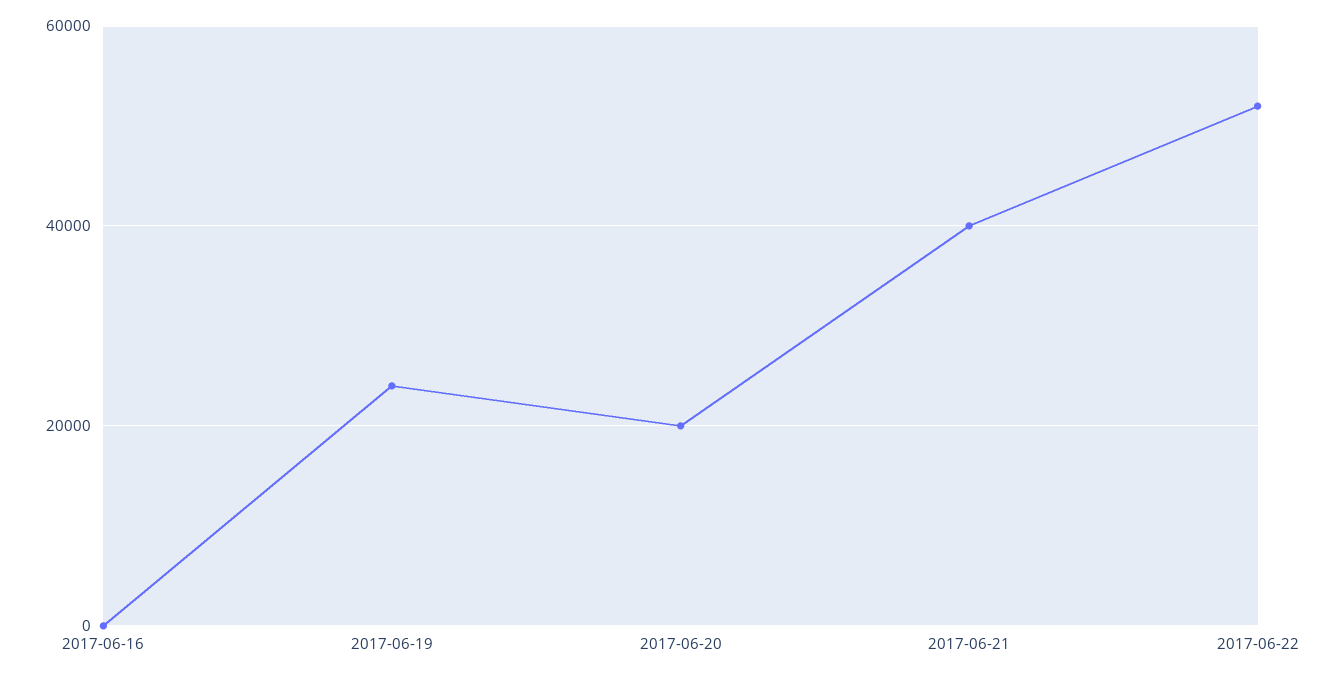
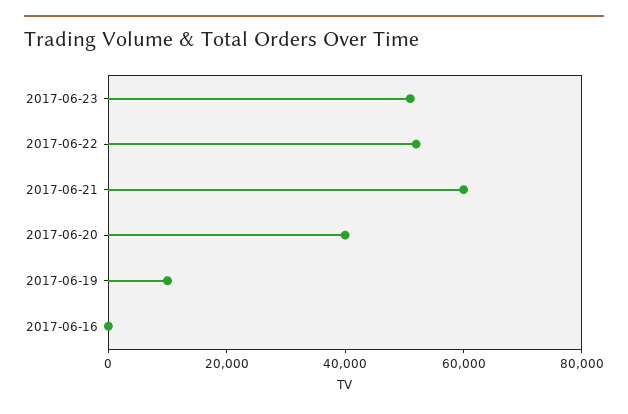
2017-06-19: 24000 -> 10000
2017-06-20: 20000 -> 40000
2017-06-21: 40000 -> 60000
2017-06-23: none -> 50000

